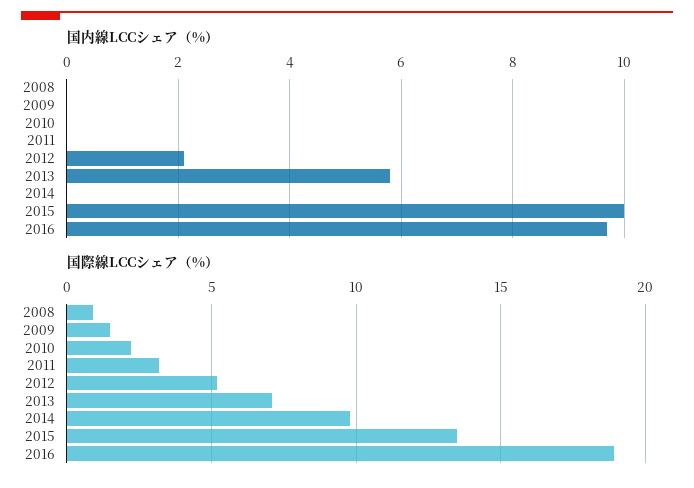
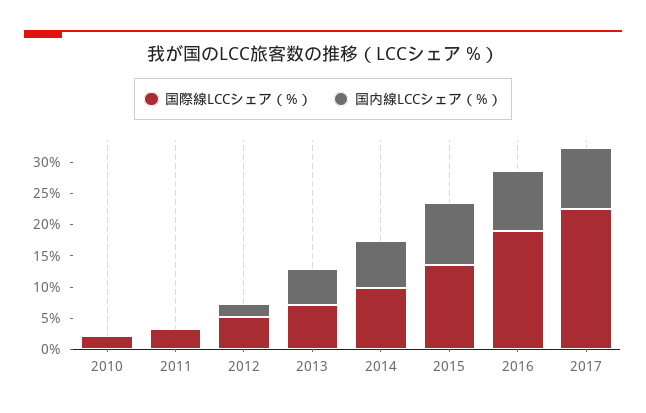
国内線LCCシェア（%）, 2008: 0 -> none
国内線LCCシェア（%）, 2009: 0 -> none
国内線LCCシェア（%）, 2014: 0 -> 7.5
国際線LCCシェア（%）, 2008: 1 -> none
国際線LCCシェア（%）, 2009: 1.5 -> none
国際線LCCシェア（%）, 2017: none -> 22.5
国内線LCCシェア（%）, 2017: none -> 10

